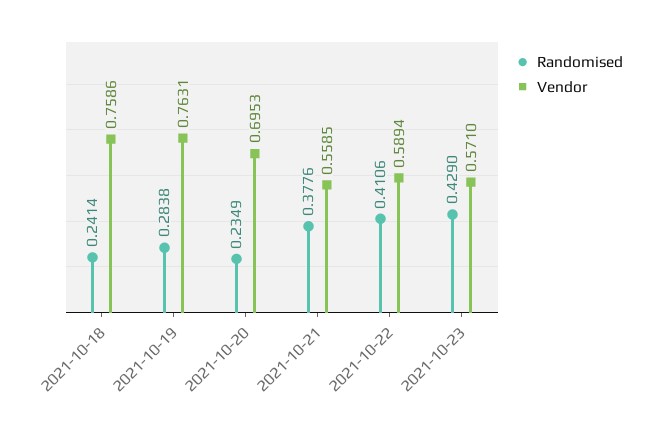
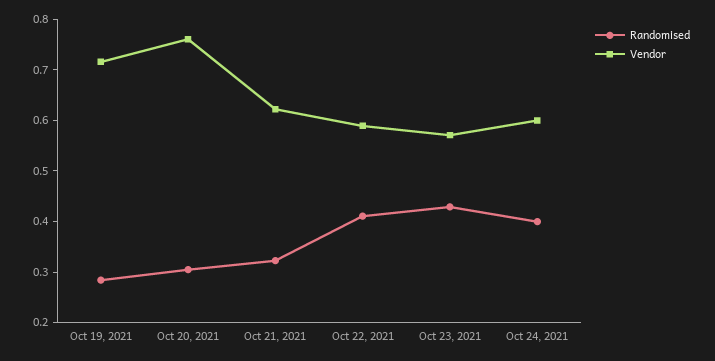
Randomised, 2021-10-18: 0.2414 -> none
Vendor, 2021-10-18: 0.7586 -> none
Vendor, 2021-10-19: 0.7631 -> 0.72
Randomised, 2021-10-20: 0.2349 -> 0.3
Vendor, 2021-10-20: 0.6953 -> 0.76
Randomised, 2021-10-21: 0.3776 -> 0.32
Vendor, 2021-10-21: 0.5585 -> 0.62
Randomised, Oct 24, 2021: none -> 0.4
Vendor, Oct 24, 2021: none -> 0.6

